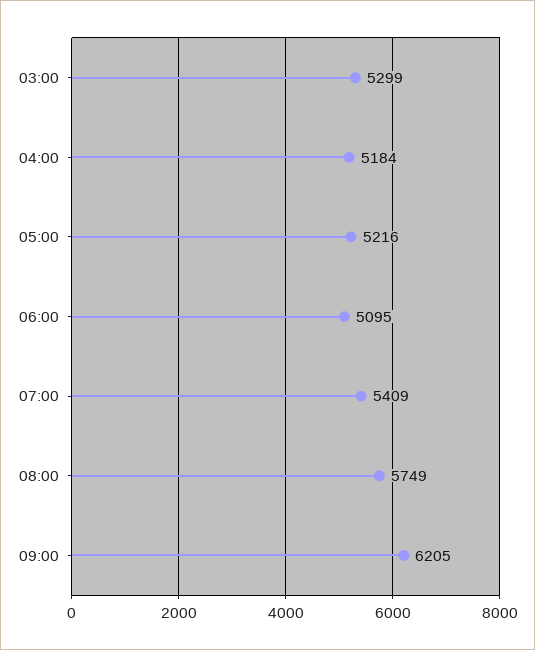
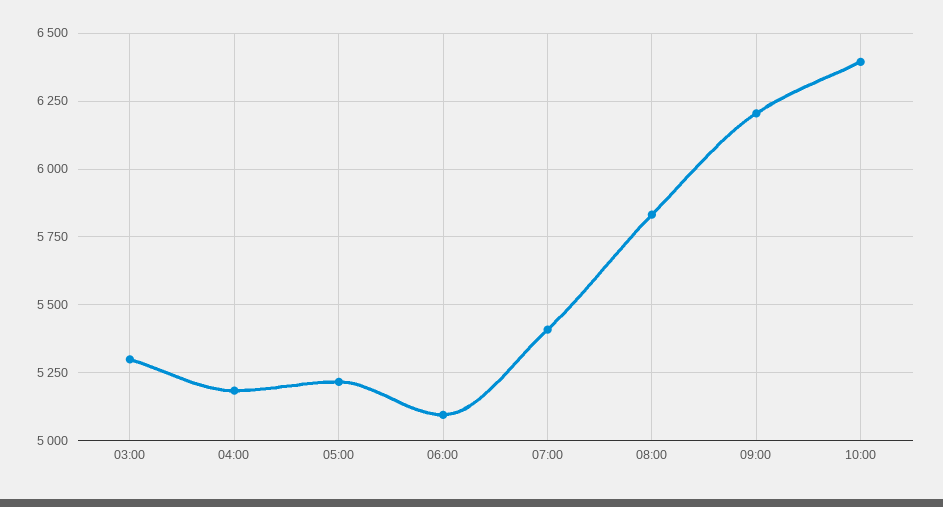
08:00: 5749 -> 5825
10:00: none -> 6400

